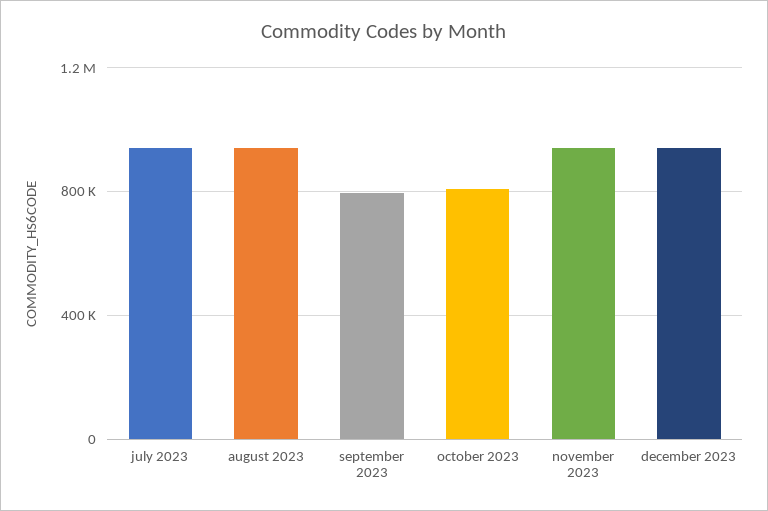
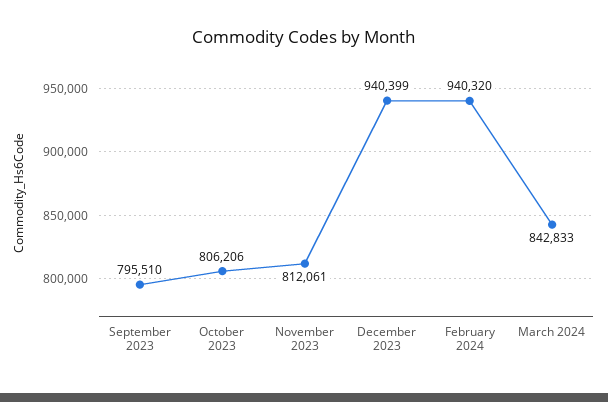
july 2023: 950000 -> none
august 2023: 950000 -> none
november 2023: 950000 -> 812061
February 2024: none -> 940320
March 2024: none -> 842833

